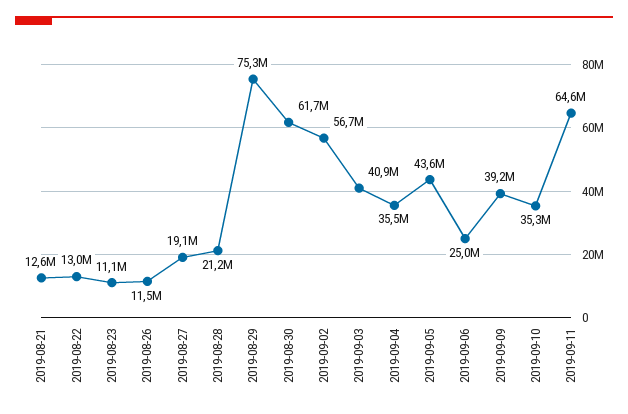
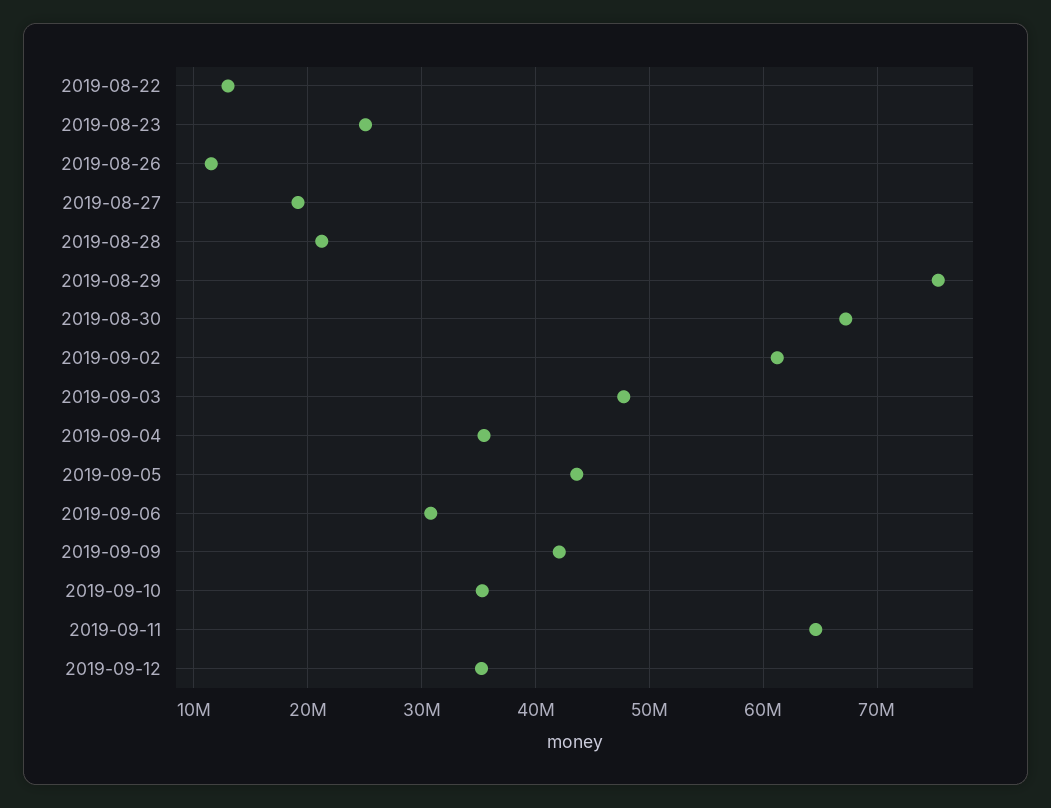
2019-08-21: 12600000 -> none
2019-08-23: 11100000 -> 25000000
2019-08-30: 61700000 -> 67000000
2019-09-02: 56700000 -> 61000000
2019-09-03: 40900000 -> 48000000
2019-09-06: 25000000 -> 31000000
2019-09-09: 39200000 -> 42000000
2019-09-12: none -> 35000000

